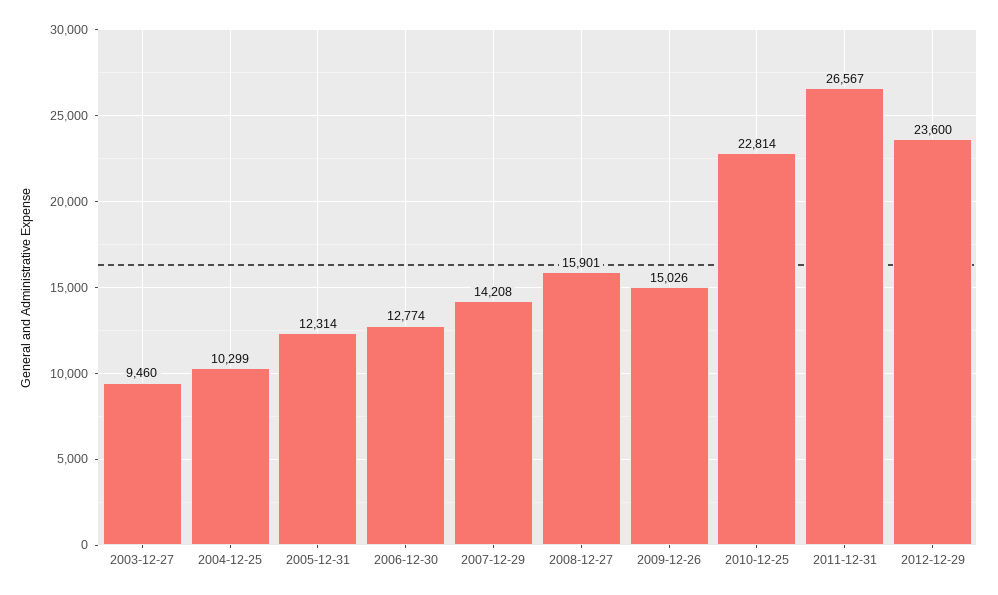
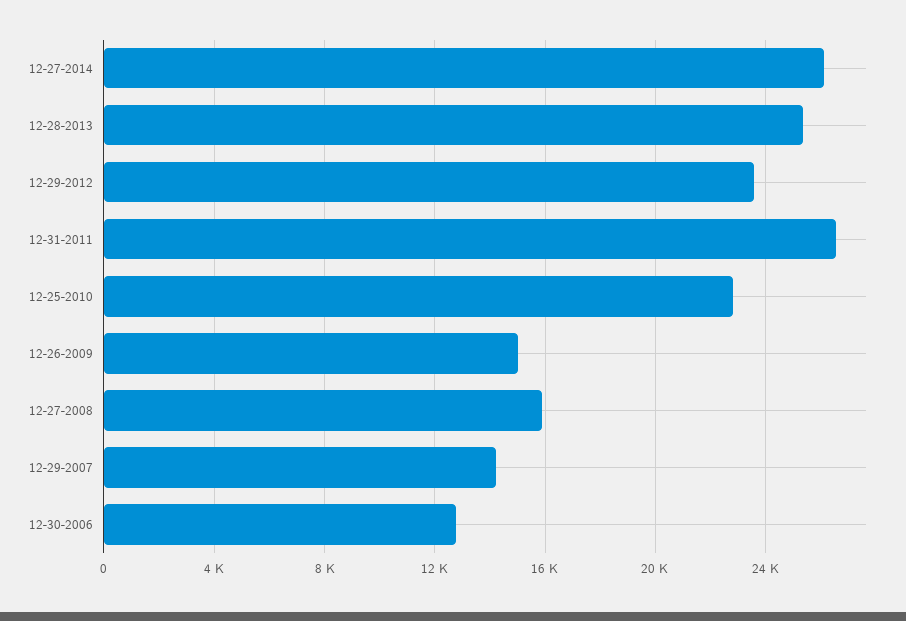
2003-12-27: 9460 -> none
2004-12-25: 10299 -> none
2005-12-31: 12314 -> none
12-27-2014: none -> 26000
12-28-2013: none -> 25500

